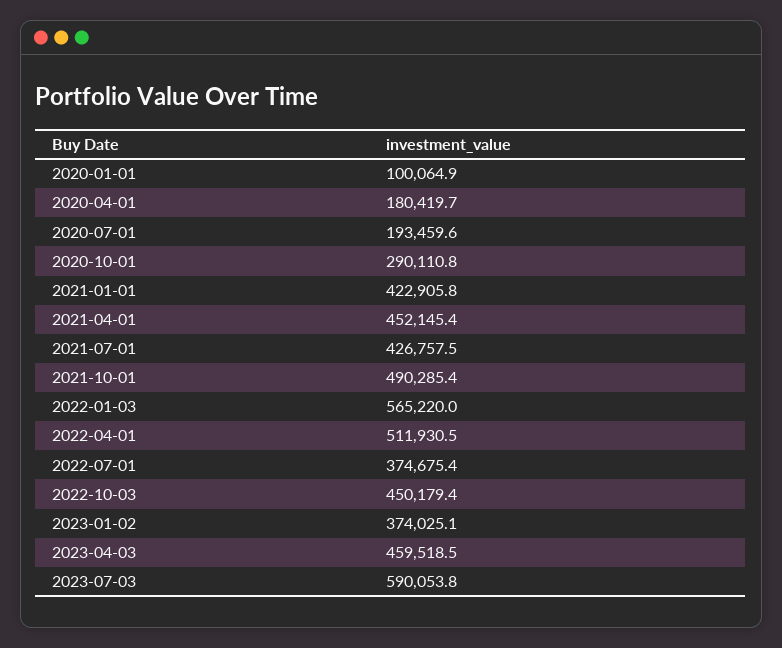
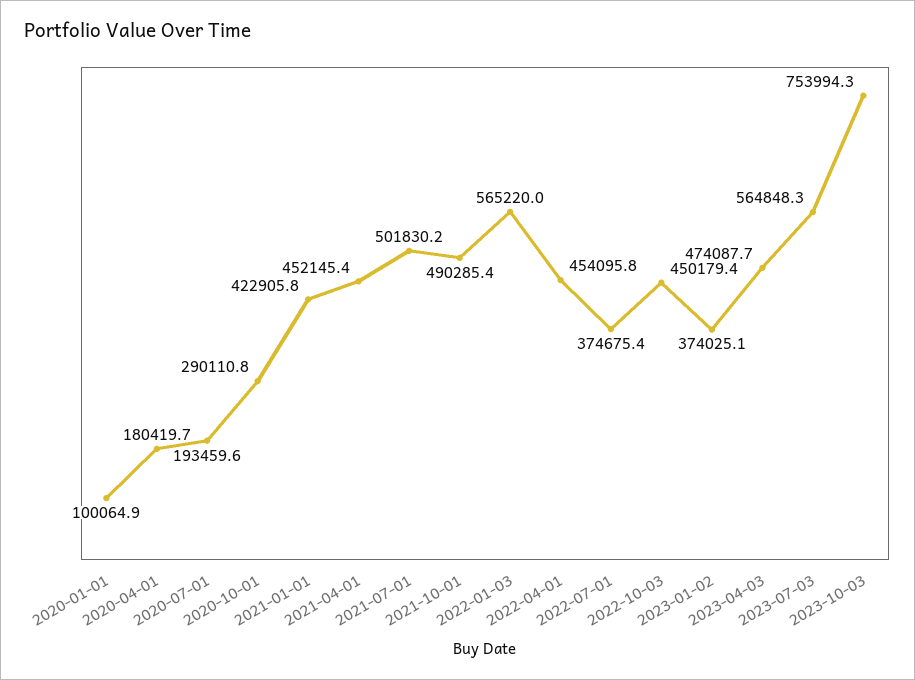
2021-07-01: 426757.5 -> 501830.2
2022-04-01: 511930.5 -> 454095.8
2023-04-03: 459518.5 -> 474087.7
2023-07-03: 590053.8 -> 564848.3
2023-10-03: none -> 753994.3

